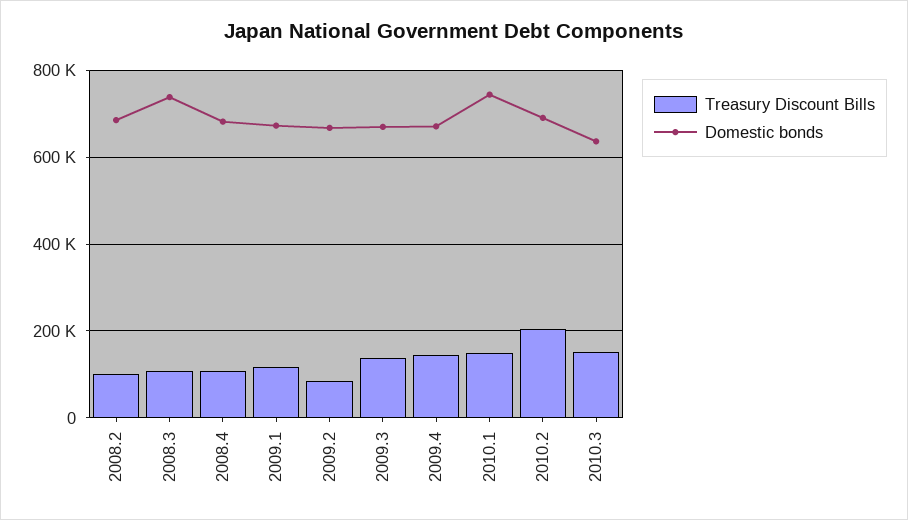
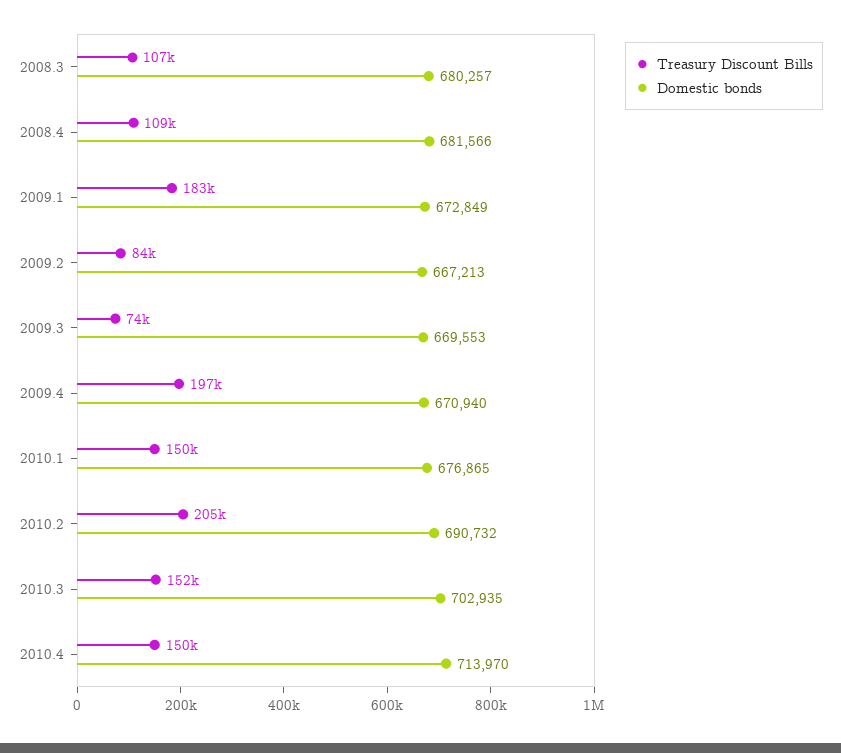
Treasury Discount Bills, 2008.2: 100000 -> none
Domestic bonds, 2008.2: 680000 -> none
Domestic bonds, 2008.3: 740000 -> 680257
Treasury Discount Bills, 2009.1: 120000 -> 183000
Treasury Discount Bills, 2009.3: 140000 -> 74000
Treasury Discount Bills, 2009.4: 140000 -> 197000
Domestic bonds, 2010.1: 740000 -> 676865
Domestic bonds, 2010.3: 640000 -> 702935
Treasury Discount Bills, 2010.4: none -> 150000
Domestic bonds, 2010.4: none -> 713970

